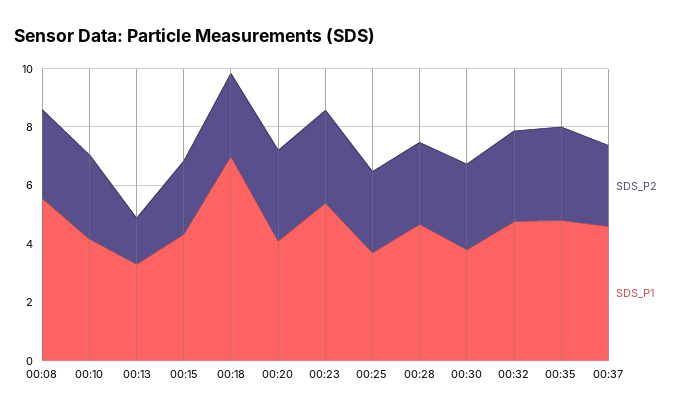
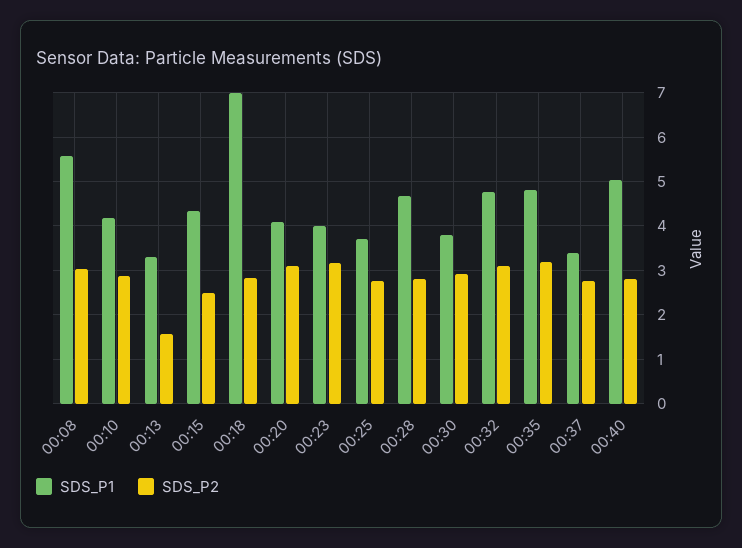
SDS_P1, 00:23: 5.5 -> 4
SDS_P1, 00:37: 4.5 -> 3.4
SDS_P1, 00:40: none -> 5
SDS_P2, 00:40: none -> 2.8

